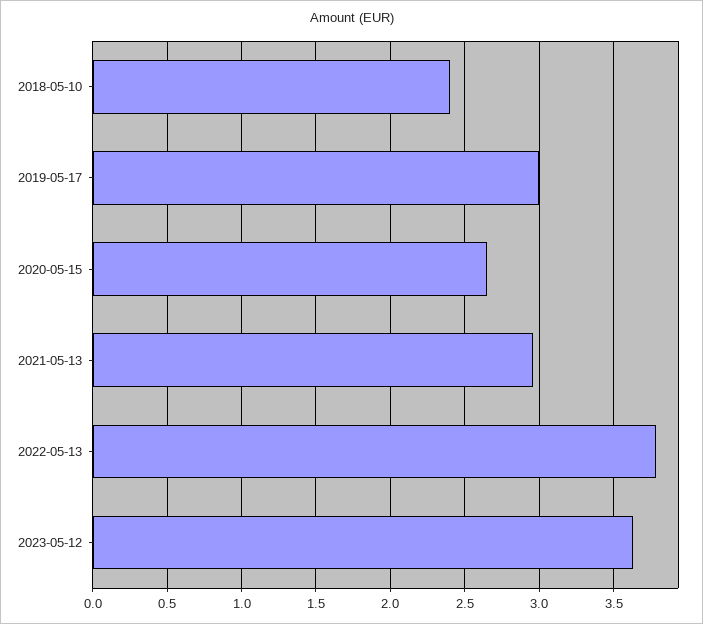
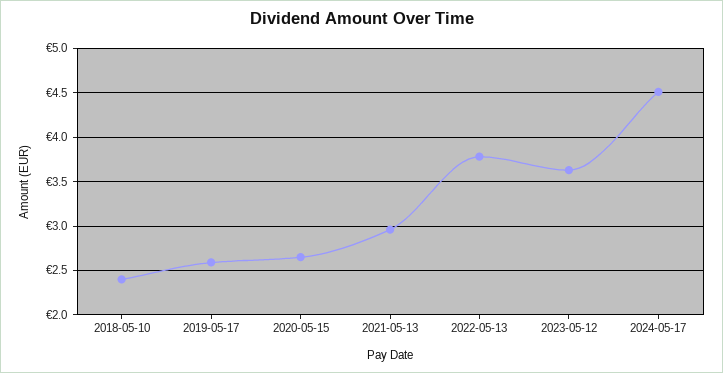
2019-05-17: 3 -> 2.6
2024-05-17: none -> 4.5

